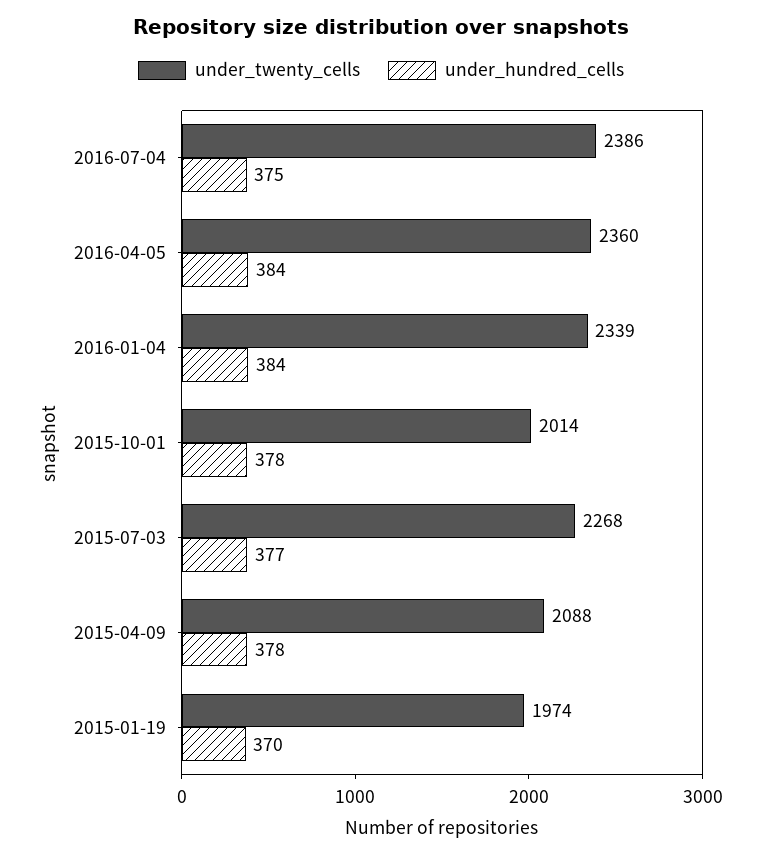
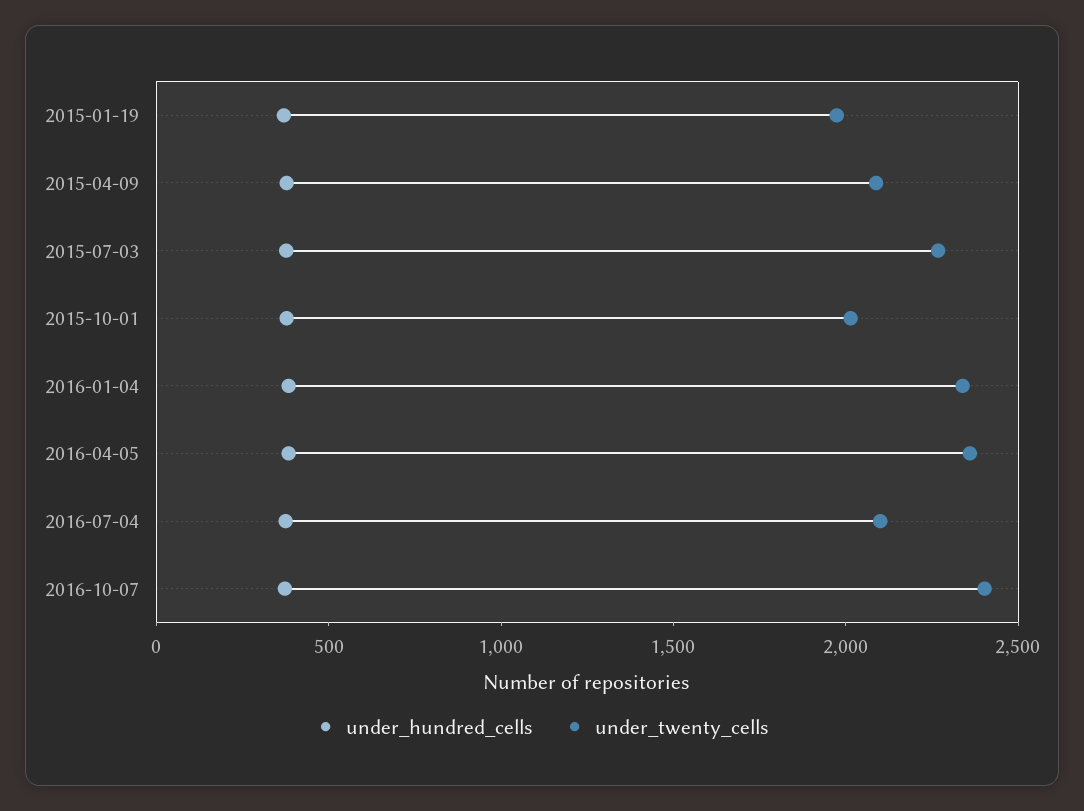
under_twenty_cells, 2016-07-04: 2386 -> 2100
under_hundred_cells, 2016-10-07: none -> 400
under_twenty_cells, 2016-10-07: none -> 2400

